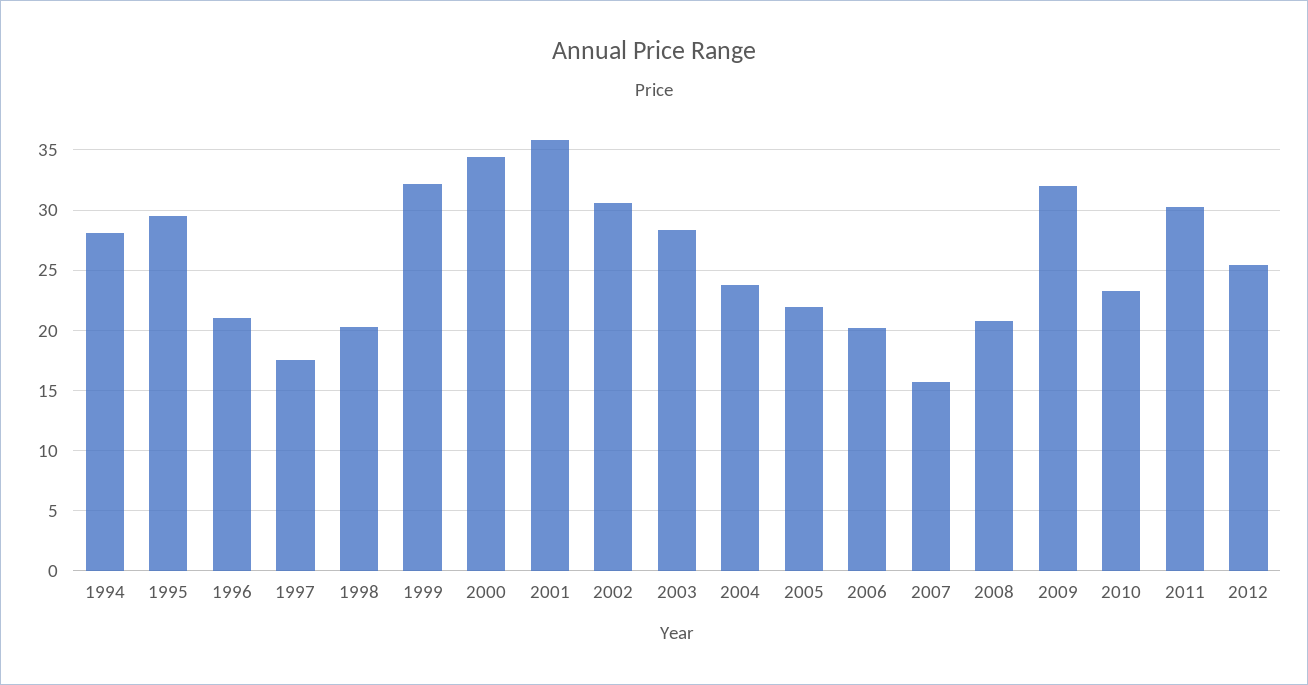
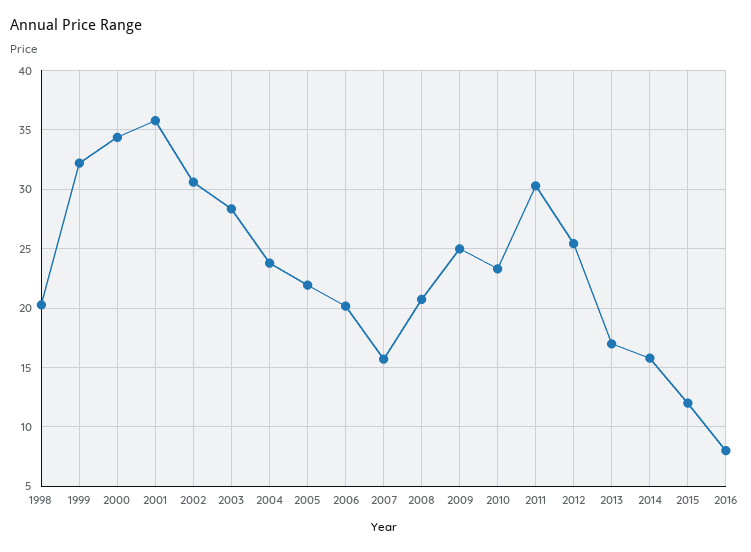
1994: 28 -> none
1995: 29.5 -> none
1996: 21 -> none
1997: 17.5 -> none
2009: 32 -> 25
2013: none -> 17
2014: none -> 16
2015: none -> 12
2016: none -> 8

